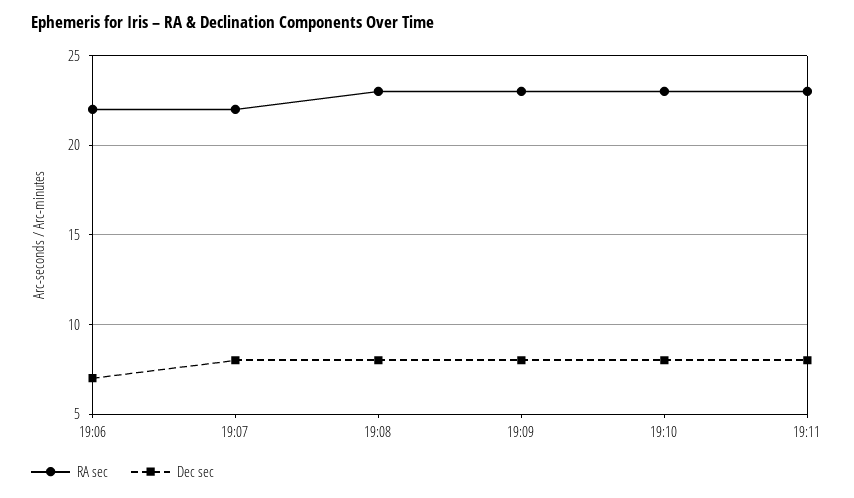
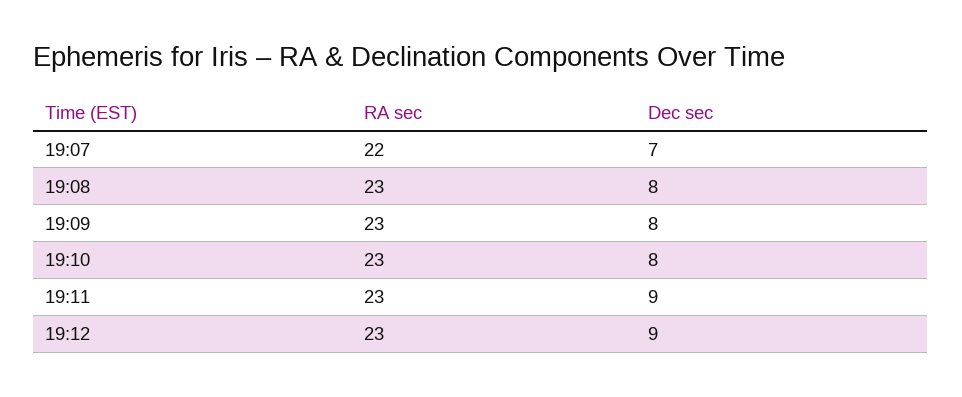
RA sec, 19:06: 22 -> none
Dec sec, 19:06: 7 -> none
Dec sec, 19:07: 8 -> 7
Dec sec, 19:11: 8 -> 9
RA sec, 19:12: none -> 23
Dec sec, 19:12: none -> 9

